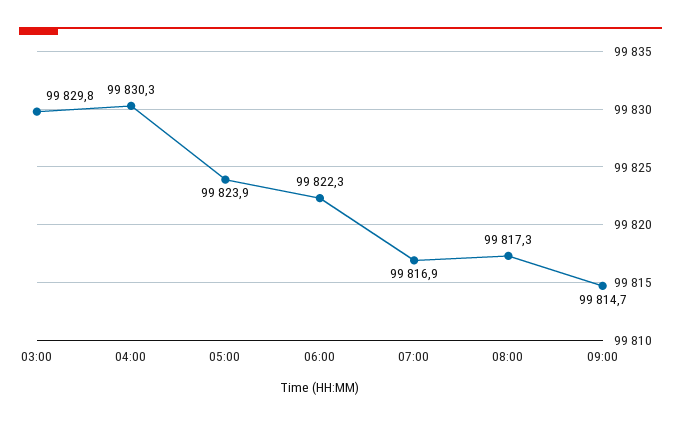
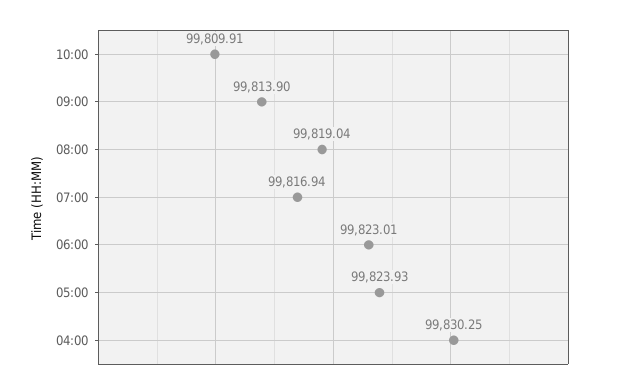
03:00: 99829.8 -> none
06:00: 99822.3 -> 99823.01
08:00: 99817.3 -> 99819.04
09:00: 99814.7 -> 99813.9
10:00: none -> 99809.91

